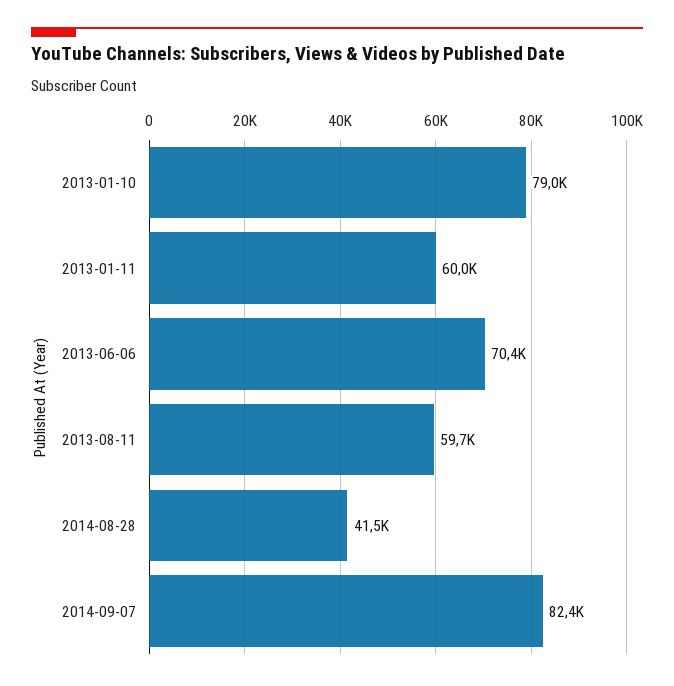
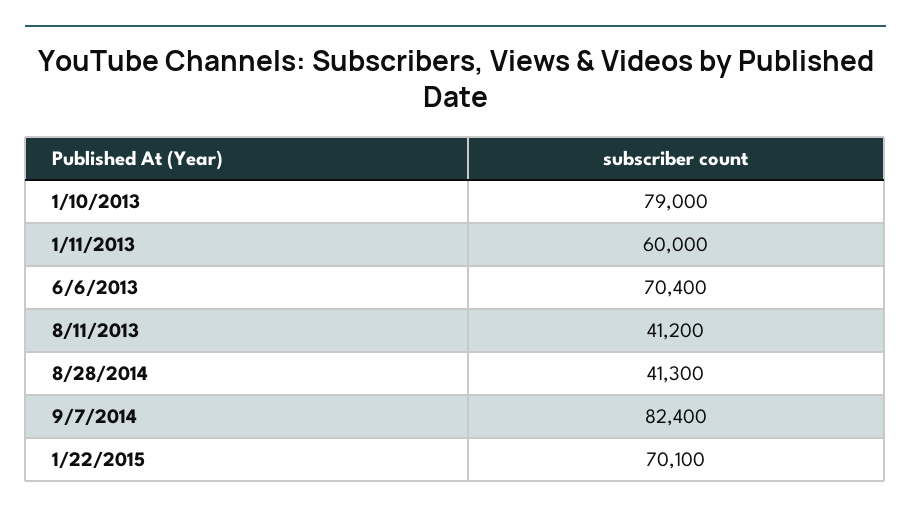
2013-08-11: 59700 -> 41200
2014-08-28: 41500 -> 41300
1/22/2015: none -> 70100

